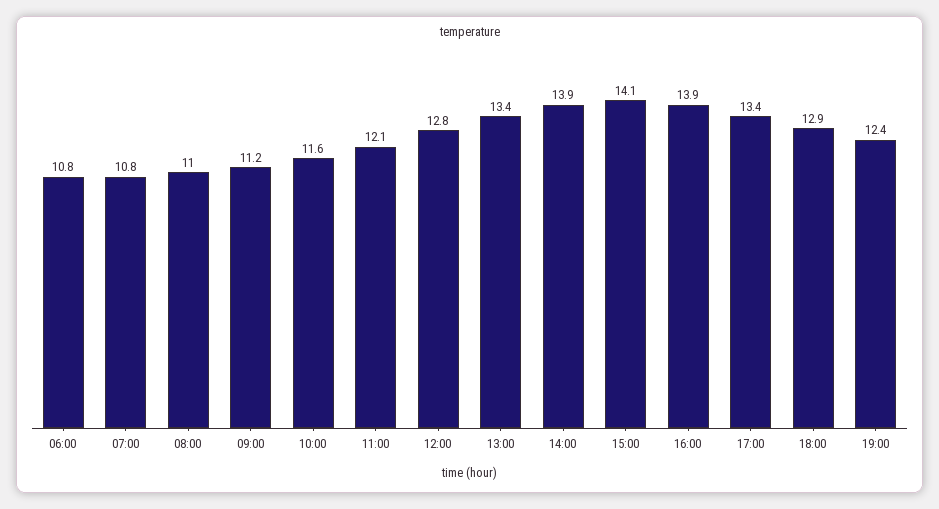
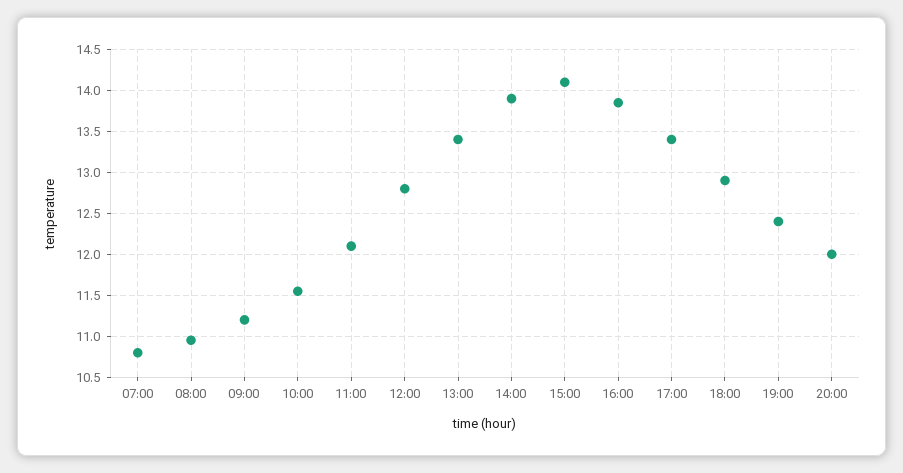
06:00: 10.8 -> none
20:00: none -> 12

